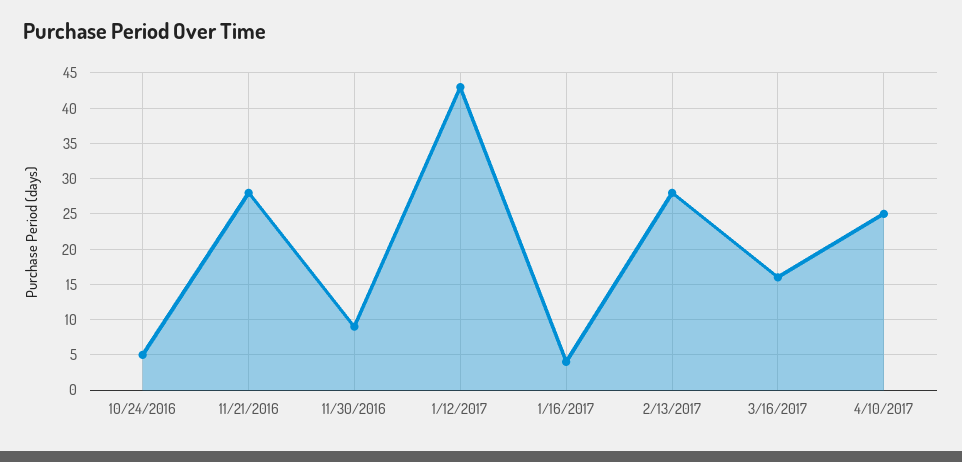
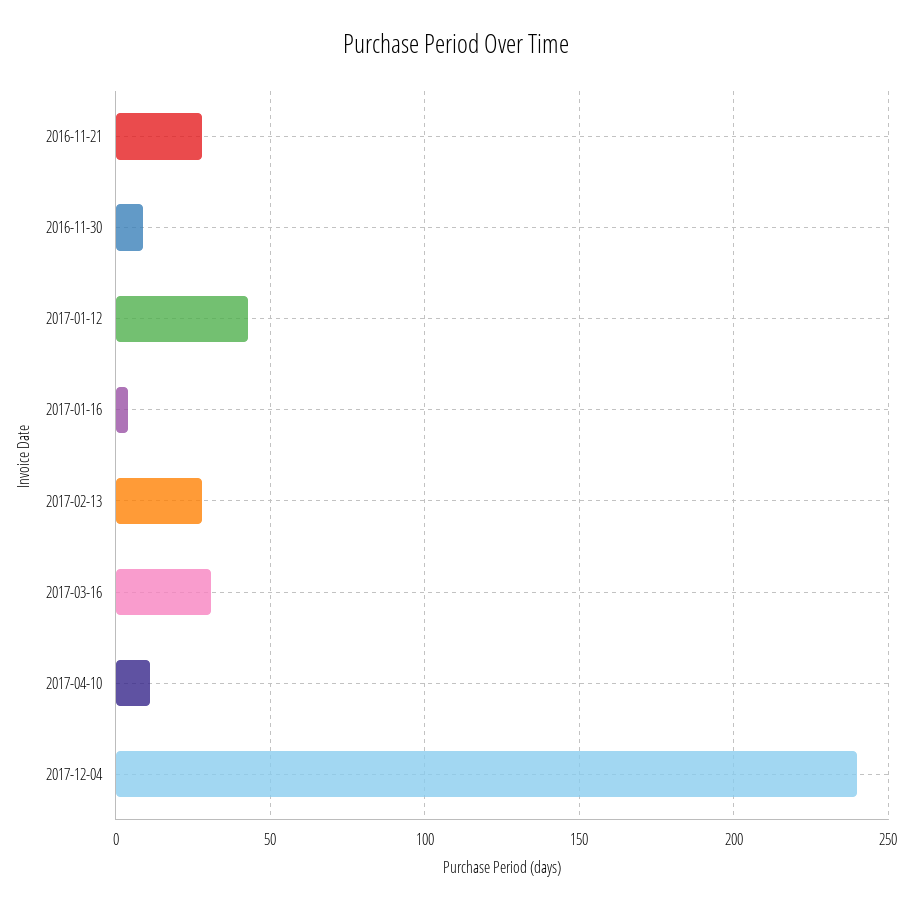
10/24/2016: 5 -> none
3/16/2017: 16 -> 30
4/10/2017: 25 -> 10
2017-12-04: none -> 240

